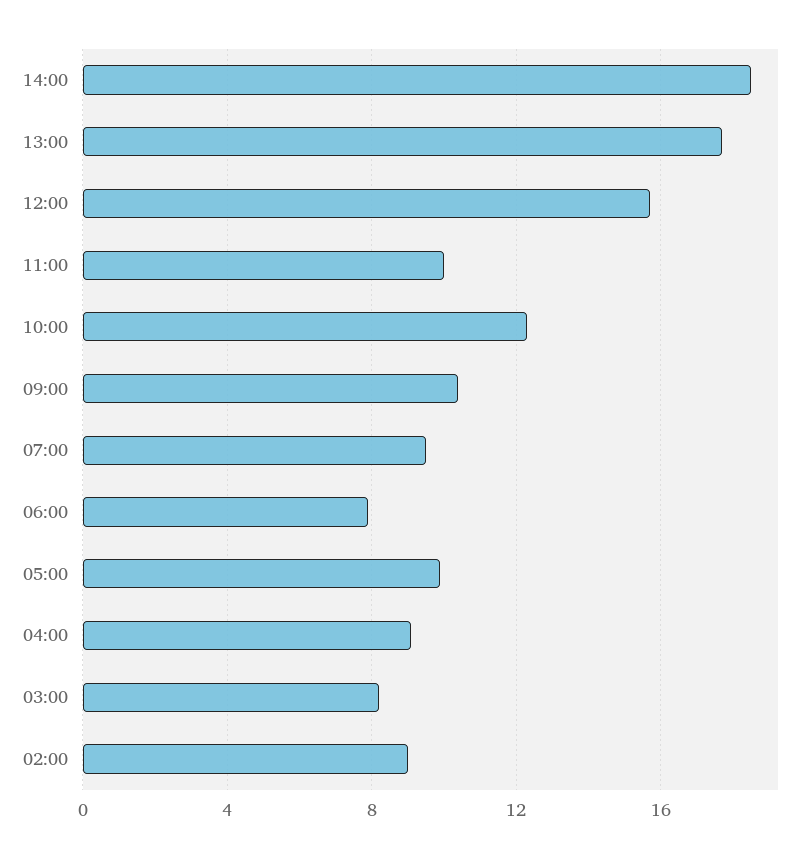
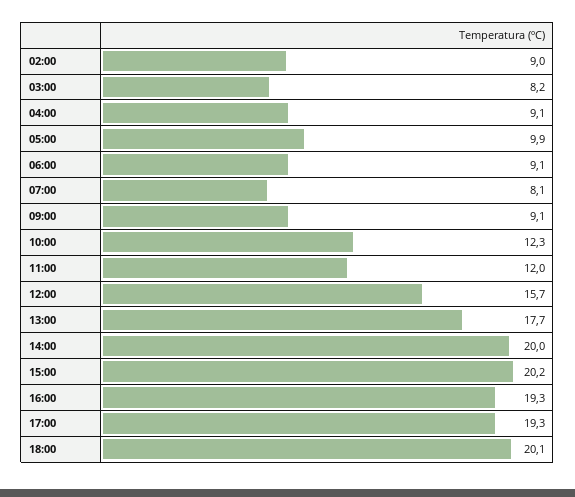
14:00: 18.5 -> 20
11:00: 10 -> 12
09:00: 10.5 -> 9.1
07:00: 9.5 -> 8.1
06:00: 8 -> 9.1
15:00: none -> 20.2
16:00: none -> 19.3
17:00: none -> 19.3
18:00: none -> 20.1

